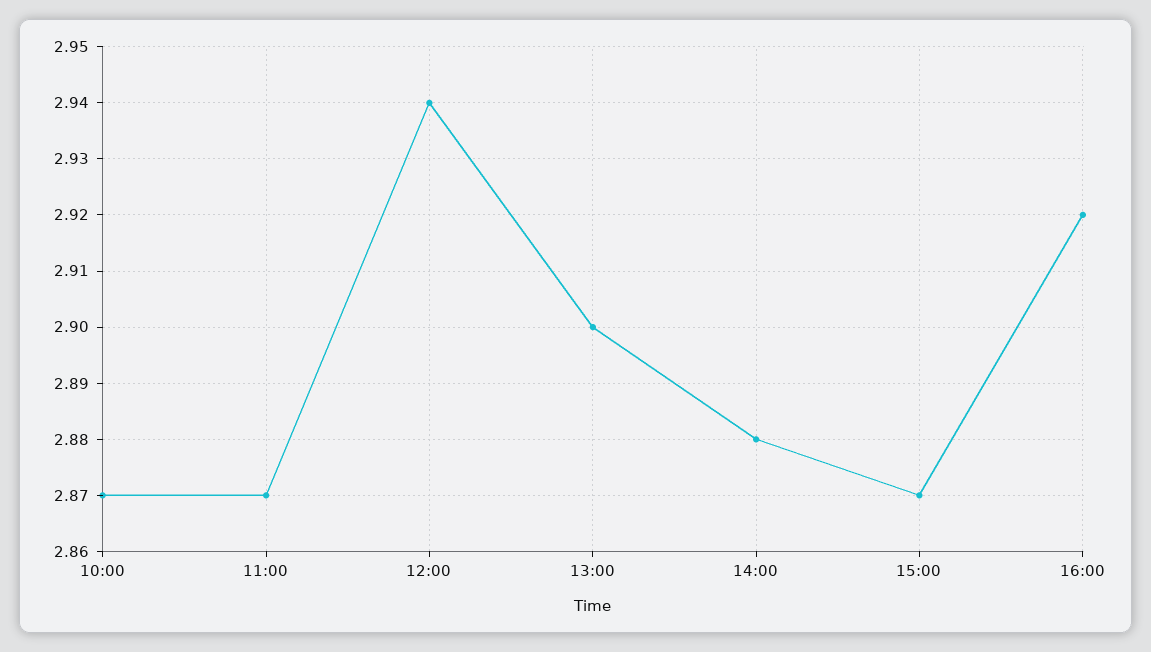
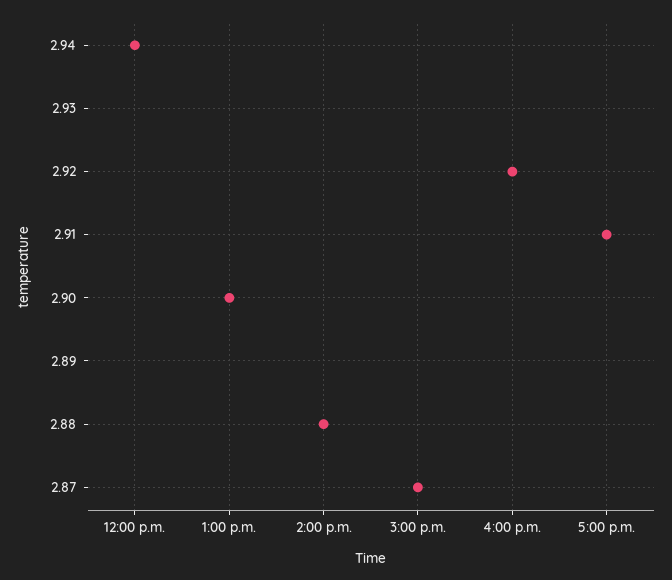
10:00: 2.87 -> none
11:00: 2.87 -> none
5:00 p.m.: none -> 2.91

